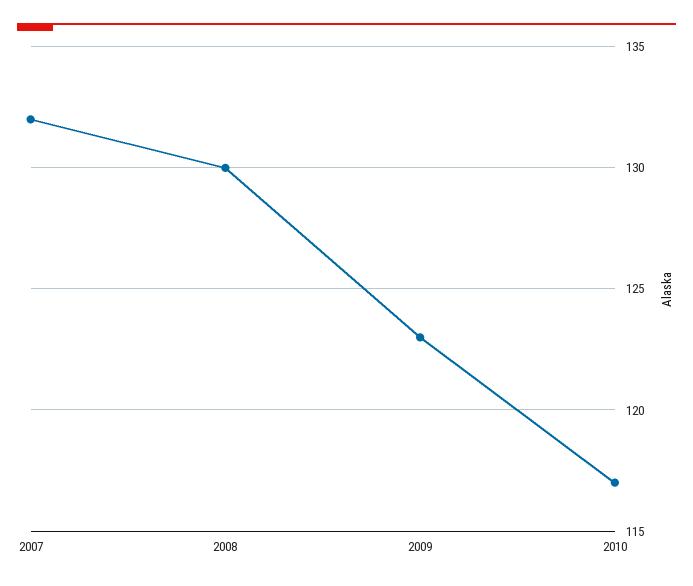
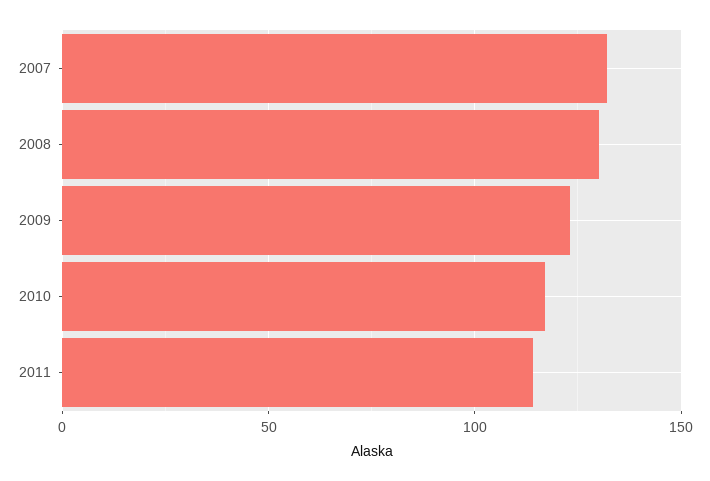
2011: none -> 115

